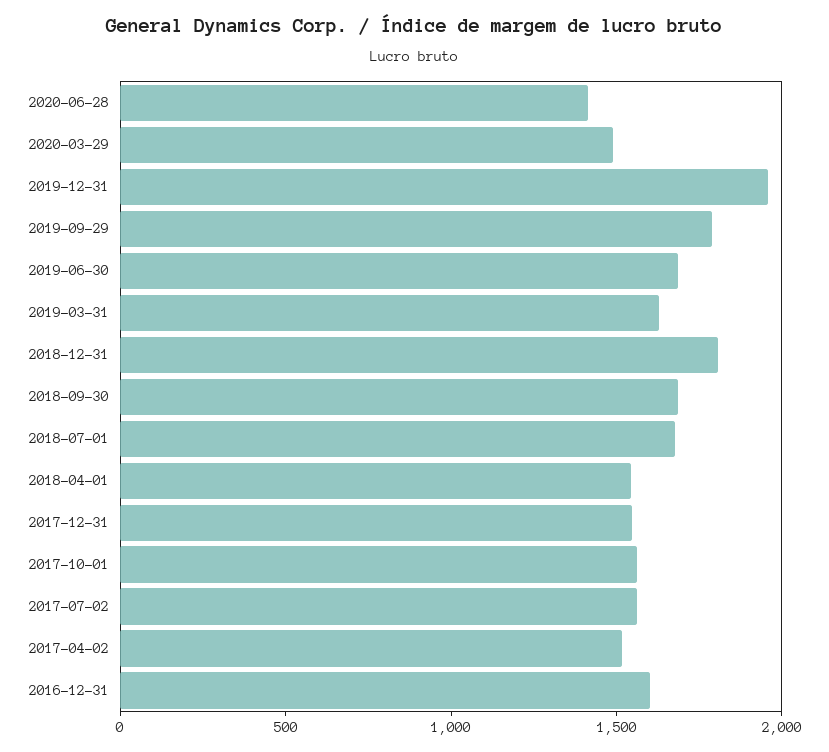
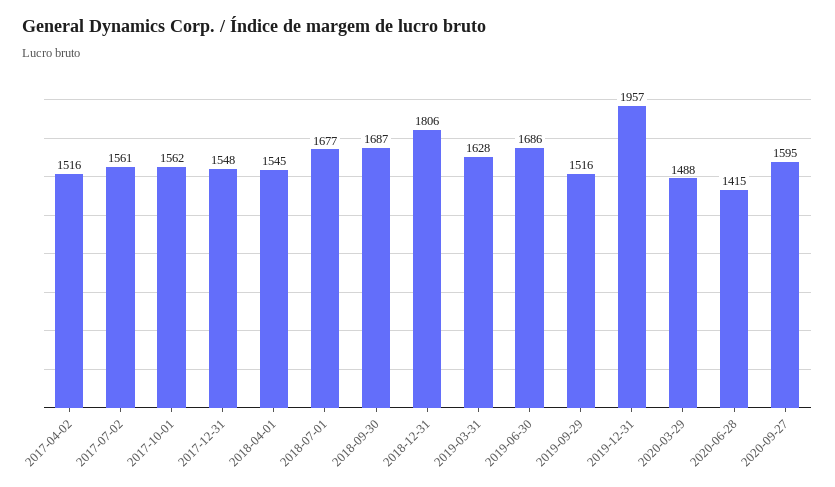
2019-09-29: 1800 -> 1516
2016-12-31: 1600 -> none
2020-09-27: none -> 1595

